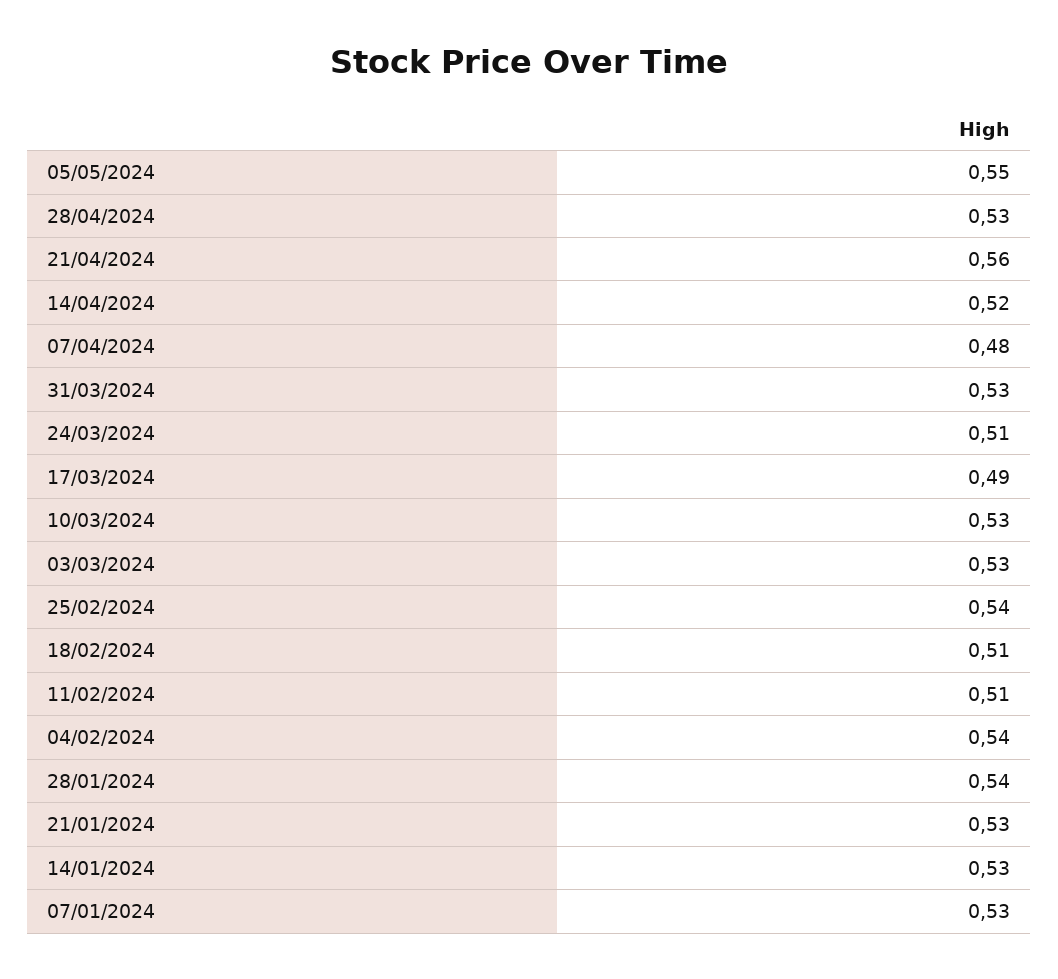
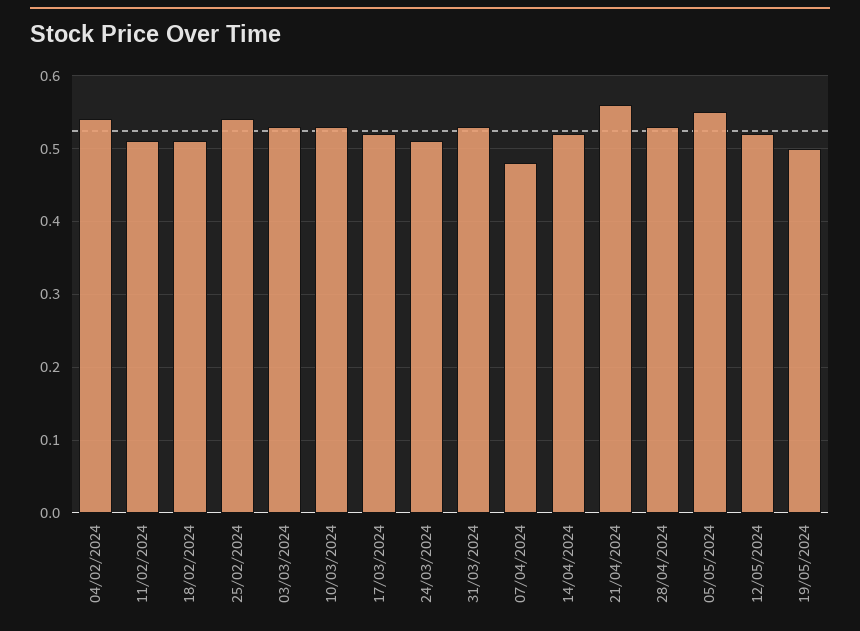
17/03/2024: 0.49 -> 0.52
28/01/2024: 0.54 -> none
21/01/2024: 0.53 -> none
14/01/2024: 0.53 -> none
07/01/2024: 0.53 -> none
12/05/2024: none -> 0.52
19/05/2024: none -> 0.5

